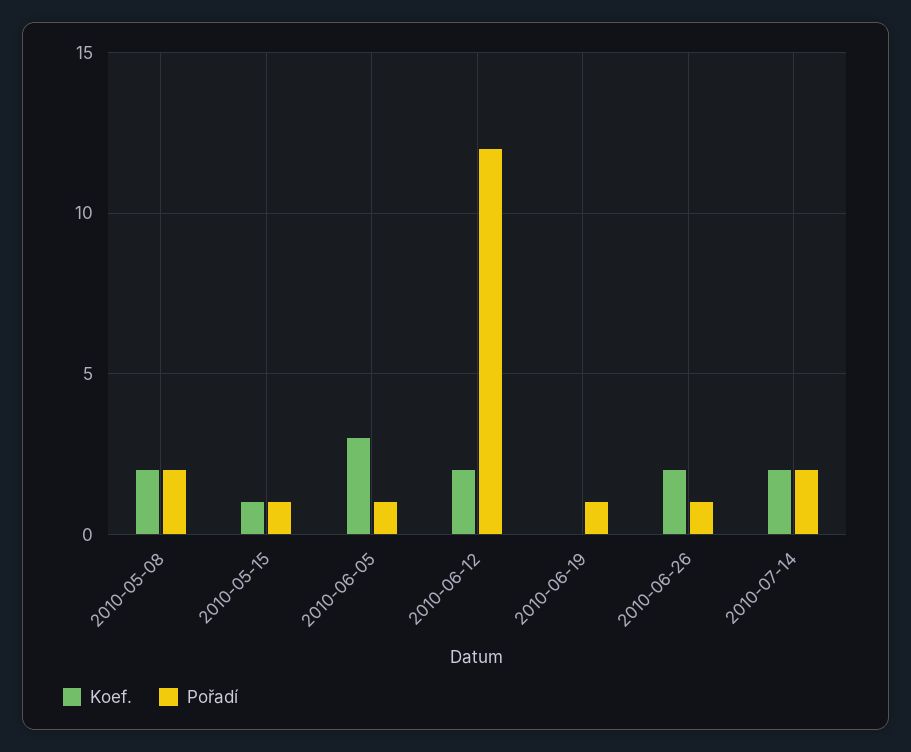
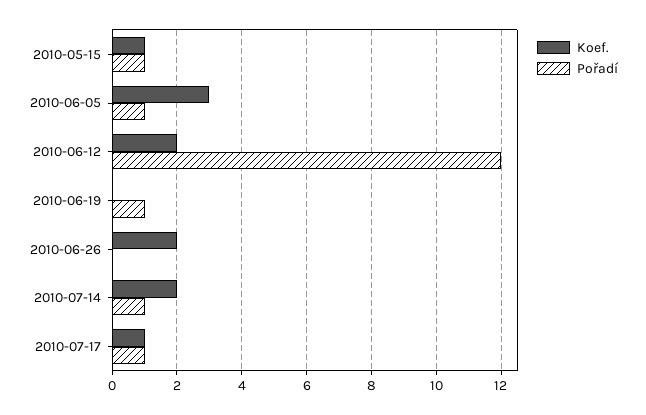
Koef., 2010-05-08: 2 -> none
Pořadí, 2010-05-08: 2 -> none
Pořadí, 2010-06-26: 1 -> 0
Pořadí, 2010-07-14: 2 -> 1
Koef., 2010-07-17: none -> 1
Pořadí, 2010-07-17: none -> 1

